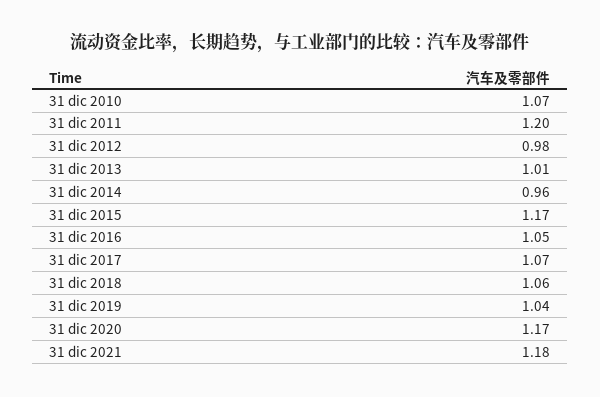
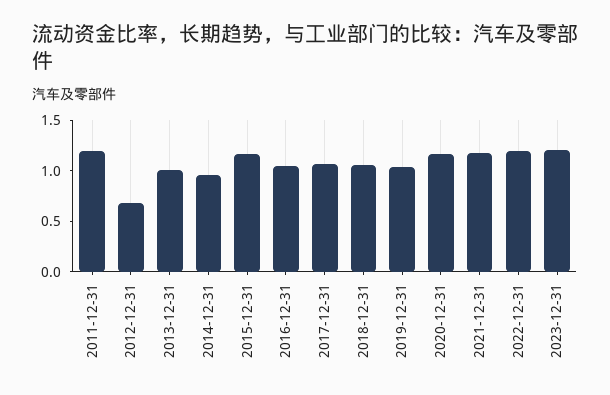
31 dic 2010: 1.07 -> none
31 dic 2012: 0.98 -> 0.7
2022-12-31: none -> 1.2
2023-12-31: none -> 1.2

